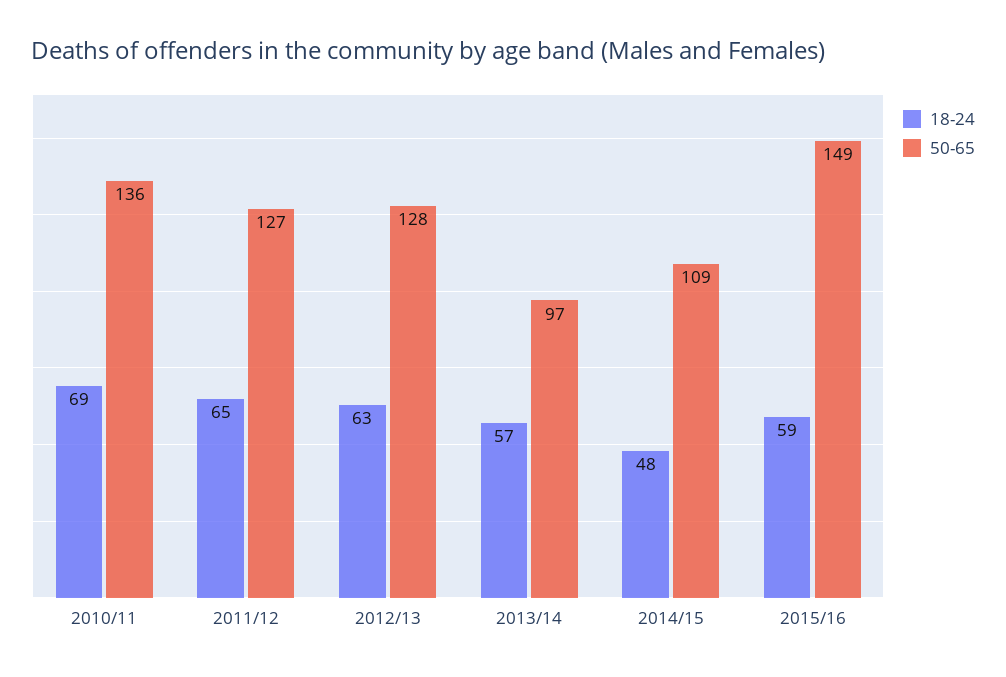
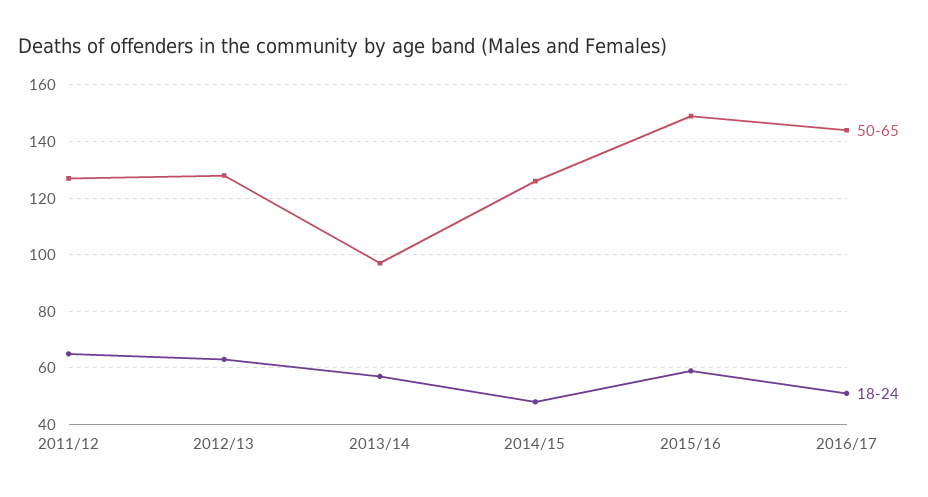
18-24, 2010/11: 69 -> none
50-65, 2010/11: 136 -> none
50-65, 2014/15: 109 -> 125
50-65, 2016/17: none -> 145
18-24, 2016/17: none -> 50

